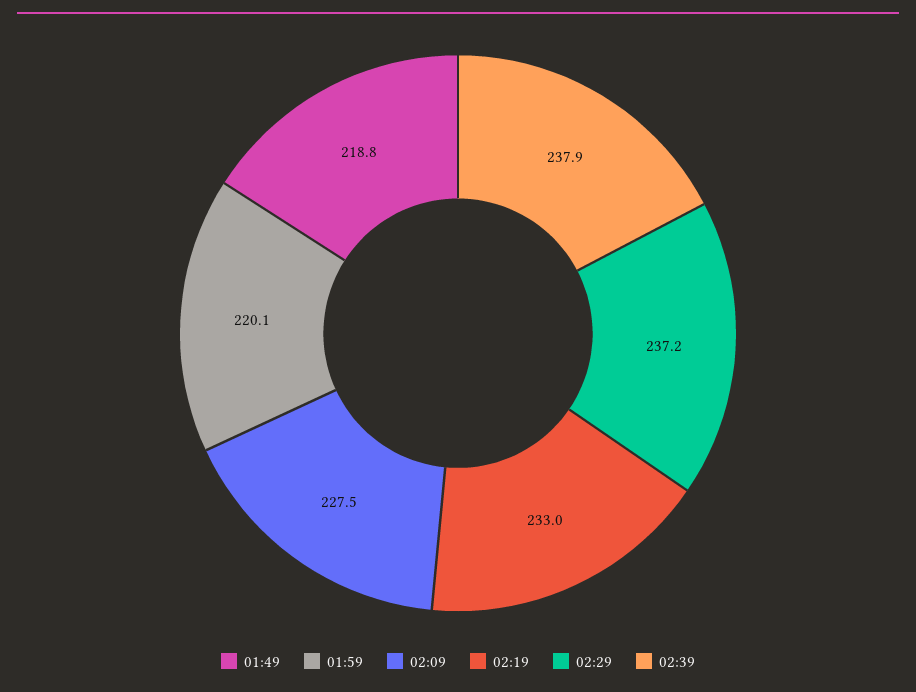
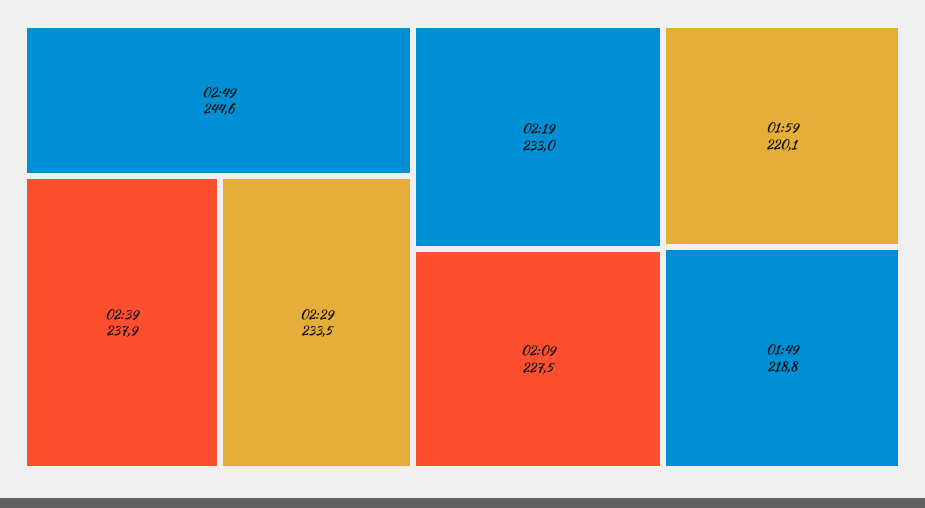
02:29: 237.2 -> 233.5
02:49: none -> 244.6

